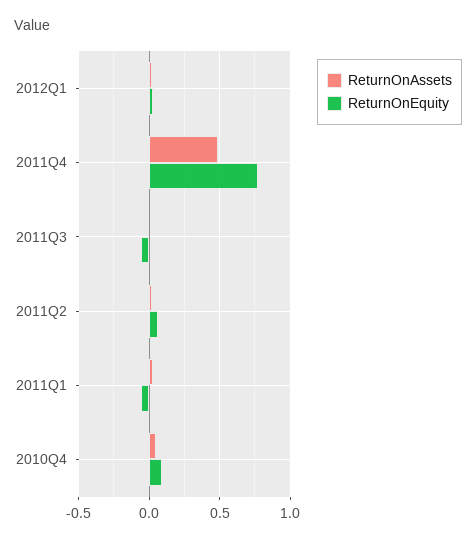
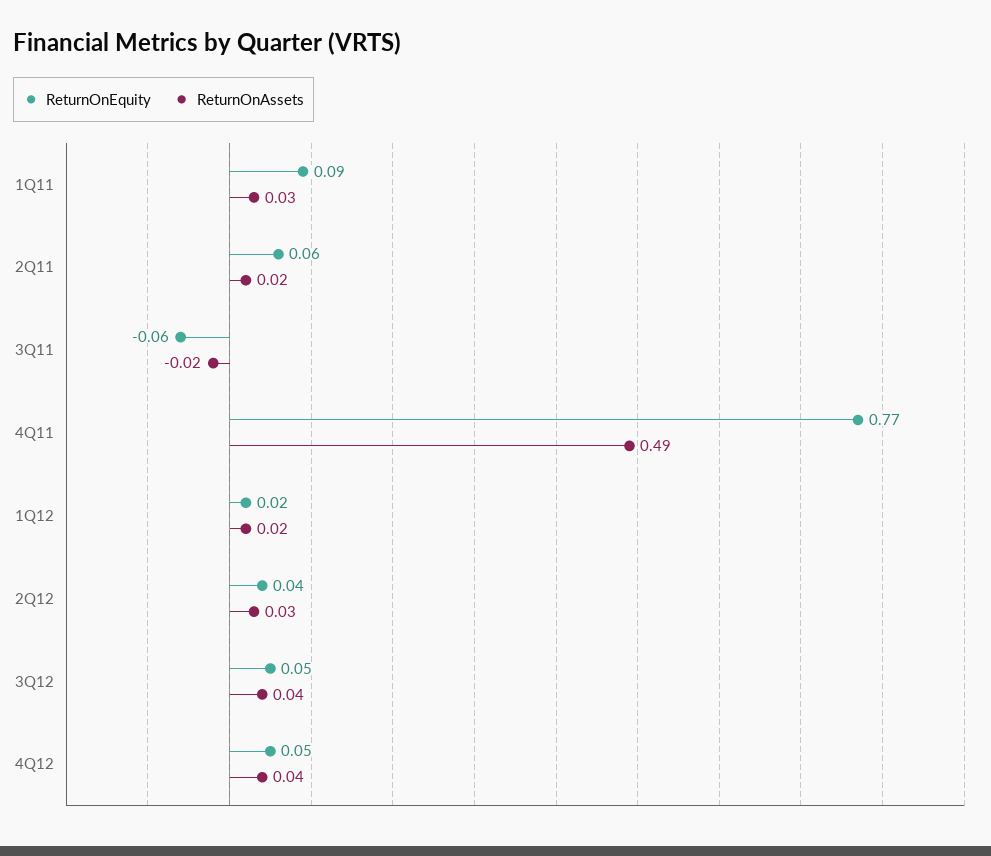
ReturnOnEquity, 2011Q1: -0.05 -> 0.09
ReturnOnAssets, 2010Q4: 0.05 -> none
ReturnOnEquity, 2010Q4: 0.1 -> none
ReturnOnEquity, 2Q12: none -> 0.04
ReturnOnAssets, 2Q12: none -> 0.03
ReturnOnEquity, 3Q12: none -> 0.05
ReturnOnAssets, 3Q12: none -> 0.04
ReturnOnEquity, 4Q12: none -> 0.05
ReturnOnAssets, 4Q12: none -> 0.04

